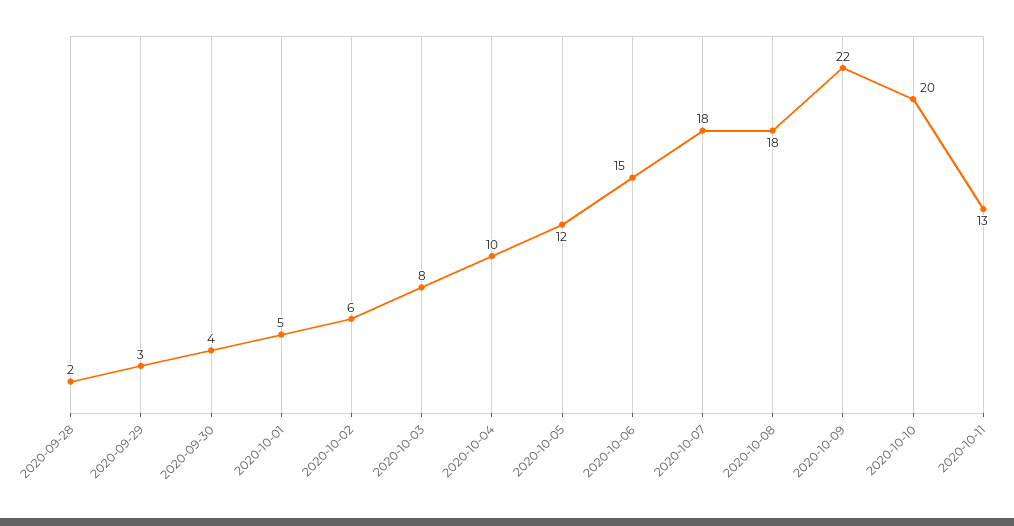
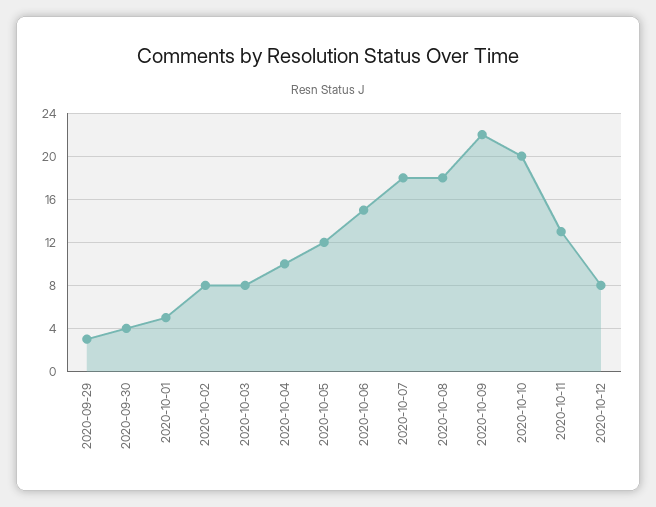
2020-09-28: 2 -> none
2020-10-02: 6 -> 8
2020-10-12: none -> 8

